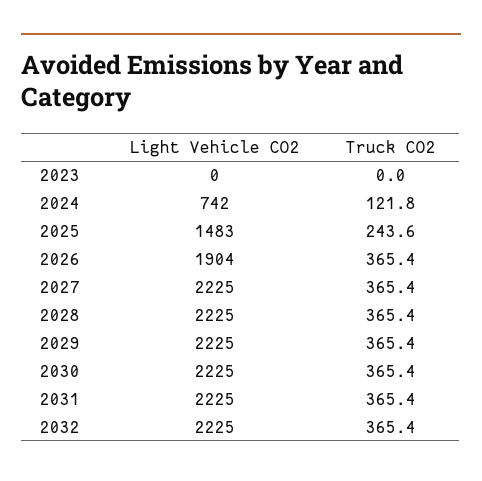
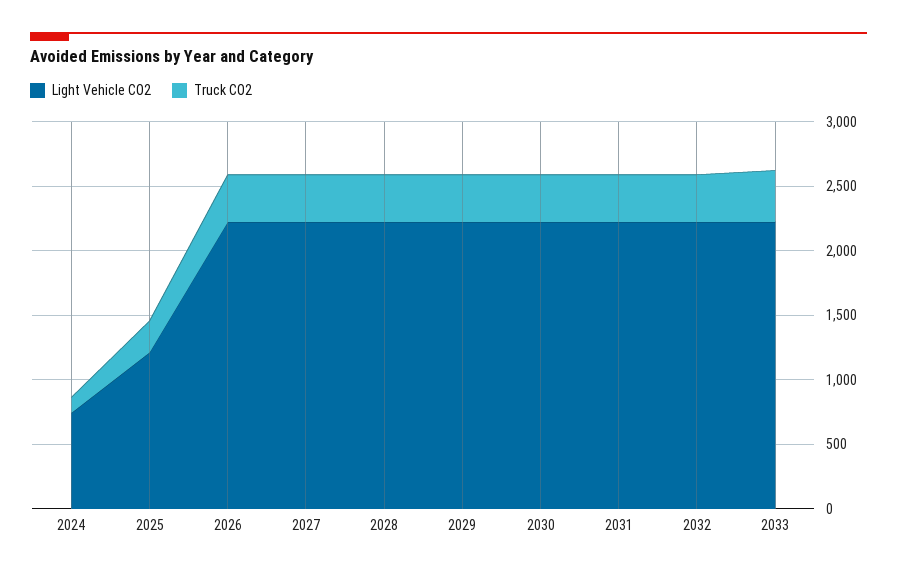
Light Vehicle CO2, 2023: 0 -> none
Truck CO2, 2023: 0 -> none
Light Vehicle CO2, 2025: 1483 -> 1200
Light Vehicle CO2, 2026: 1904 -> 2200
Light Vehicle CO2, 2033: none -> 2200
Truck CO2, 2033: none -> 400

